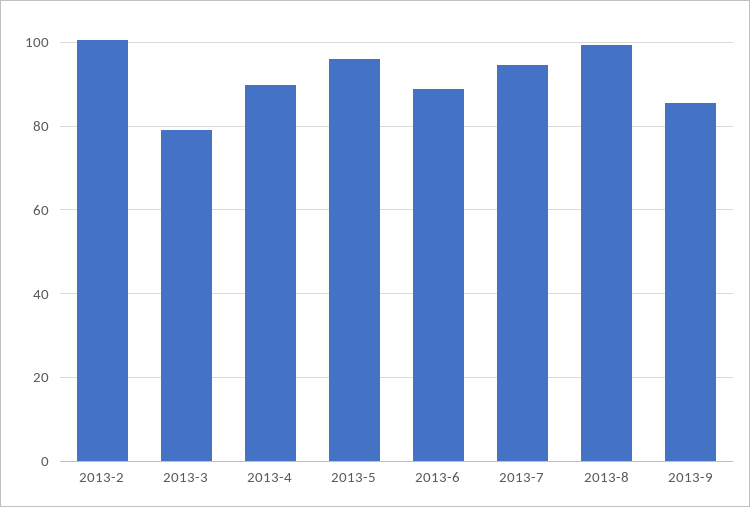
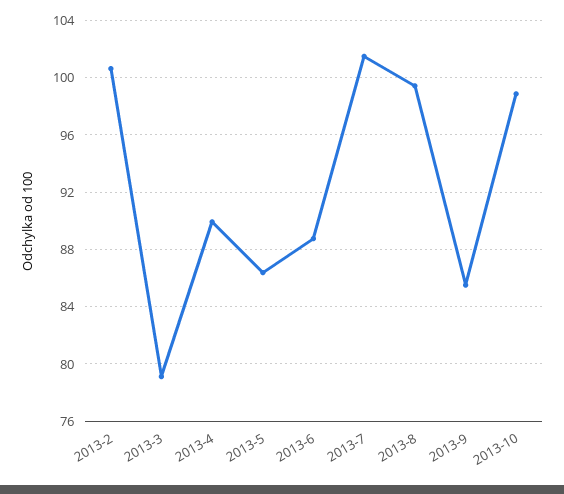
2013-5: 96 -> 86.5
2013-7: 94 -> 101.5
2013-10: none -> 99

